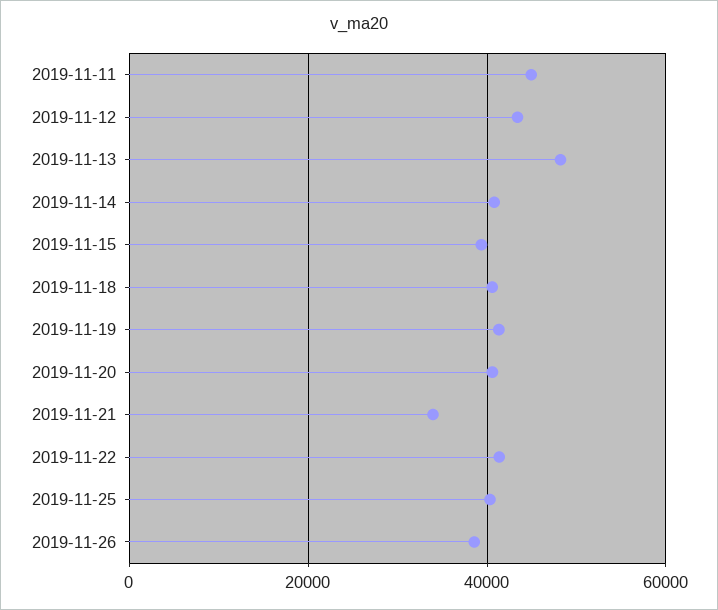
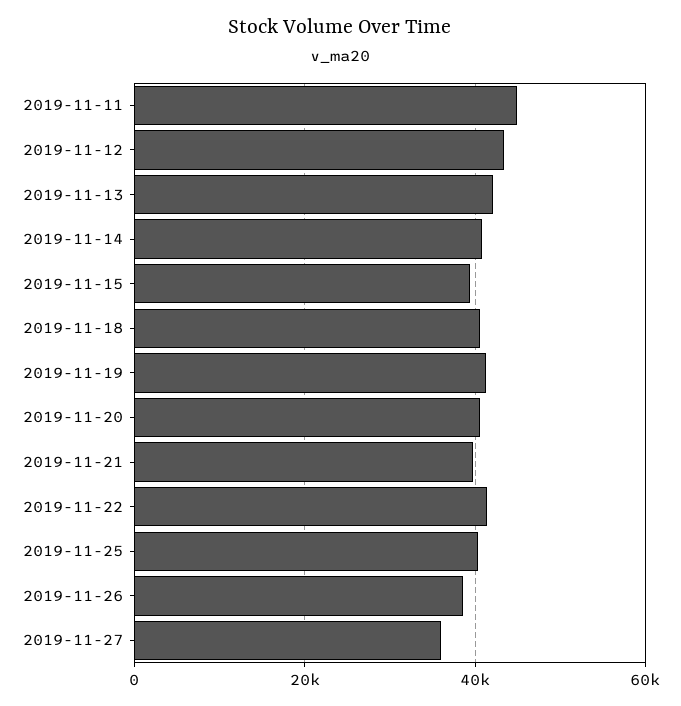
2019-11-13: 48000 -> 42000
2019-11-21: 34000 -> 40000
2019-11-27: none -> 36000

